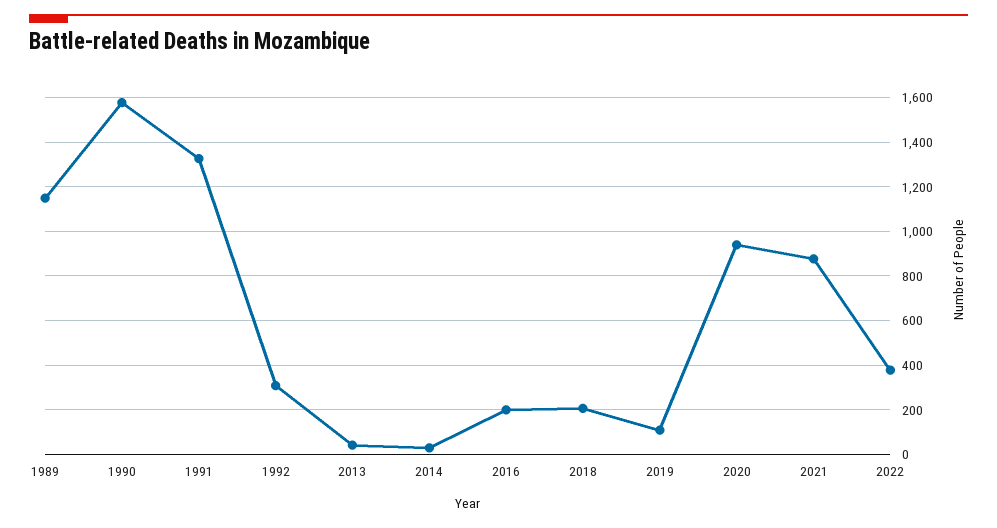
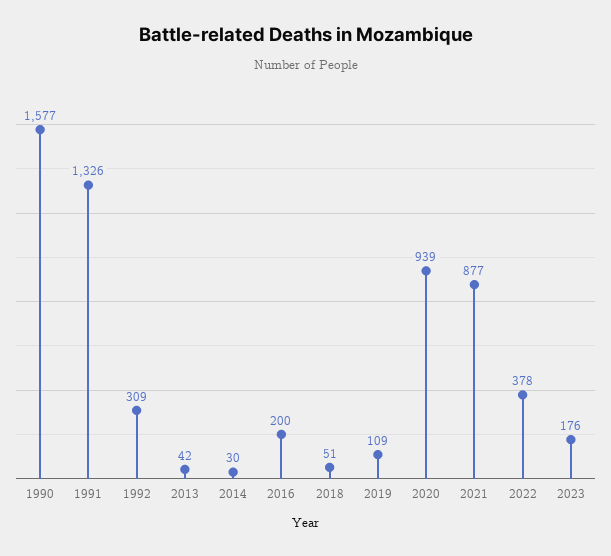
1989: 1150 -> none
2018: 200 -> 51
2023: none -> 176

